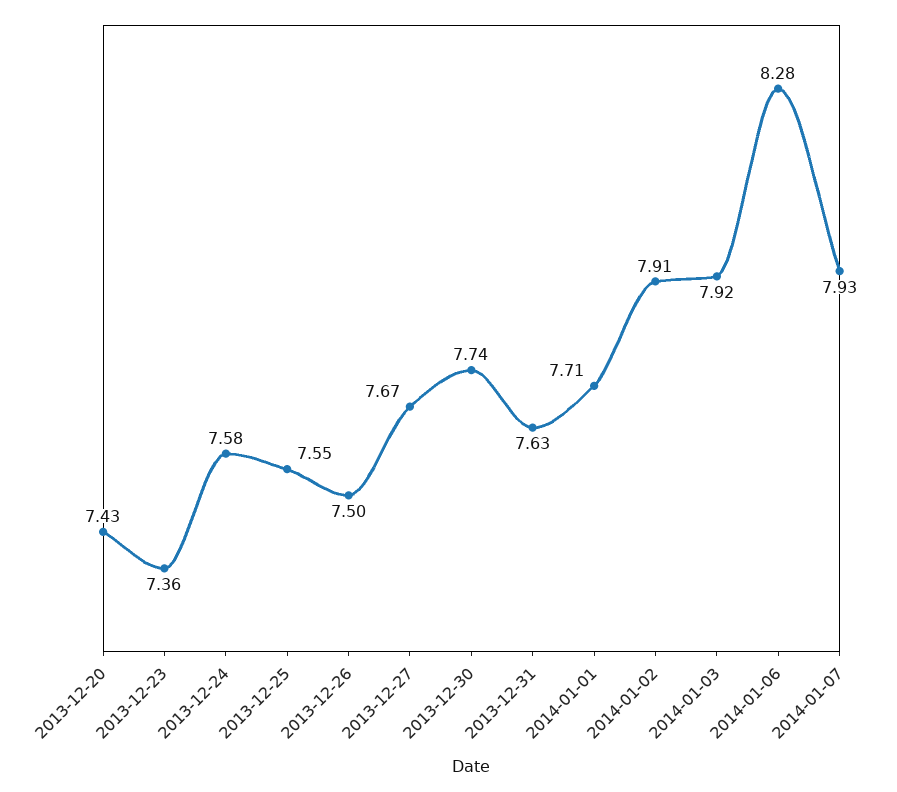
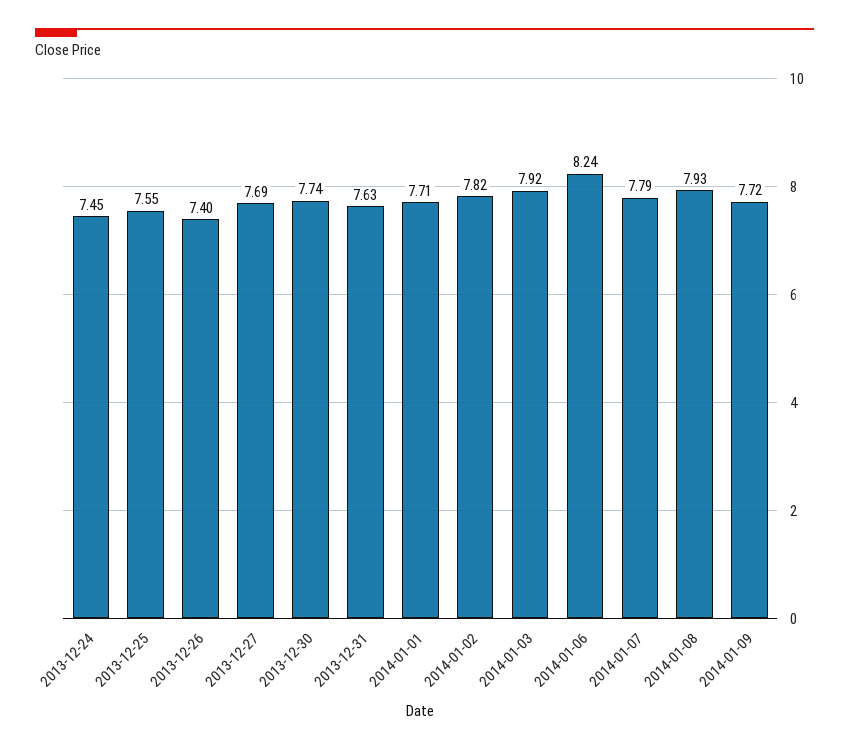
2013-12-20: 7.43 -> none
2013-12-23: 7.36 -> none
2013-12-24: 7.58 -> 7.45
2013-12-26: 7.5 -> 7.4
2013-12-27: 7.67 -> 7.69
2014-01-02: 7.91 -> 7.82
2014-01-06: 8.28 -> 8.24
2014-01-07: 7.93 -> 7.79
2014-01-08: none -> 7.93
2014-01-09: none -> 7.72

